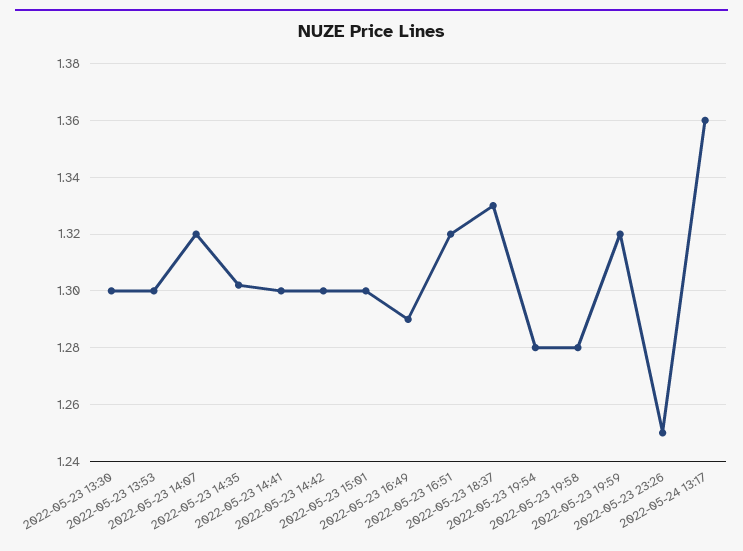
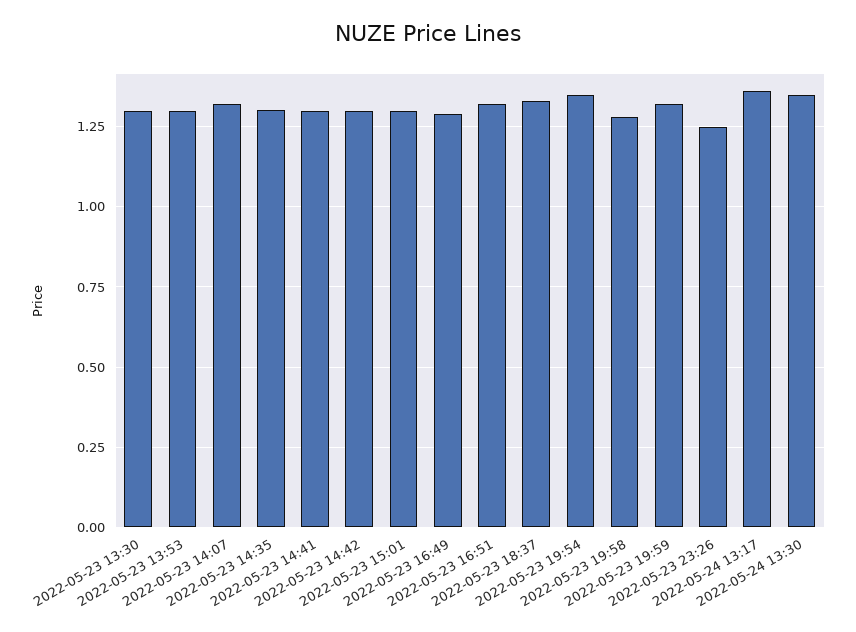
2022-05-23 19:54: 1.28 -> 1.35
2022-05-24 13:30: none -> 1.35

